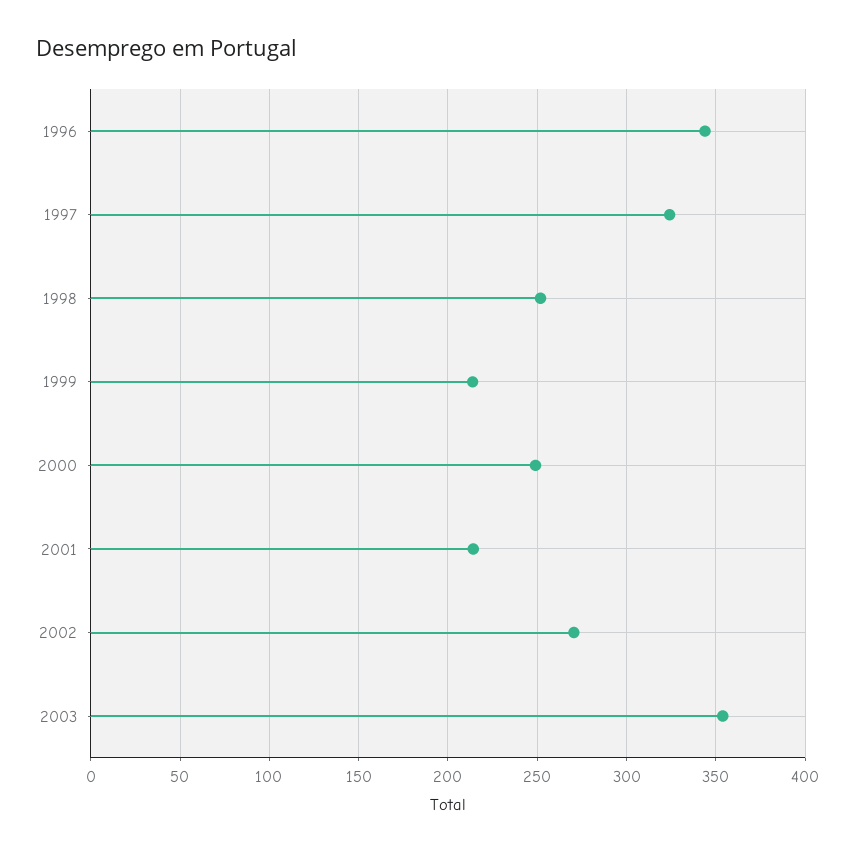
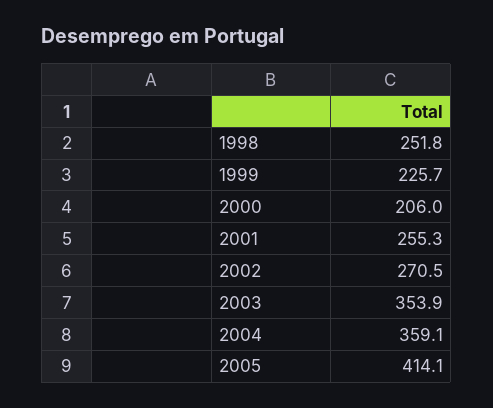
1996: 345 -> none
1997: 325 -> none
1999: 215 -> 225.7
2000: 250 -> 206
2001: 215 -> 255.3
2004: none -> 359.1
2005: none -> 414.1

